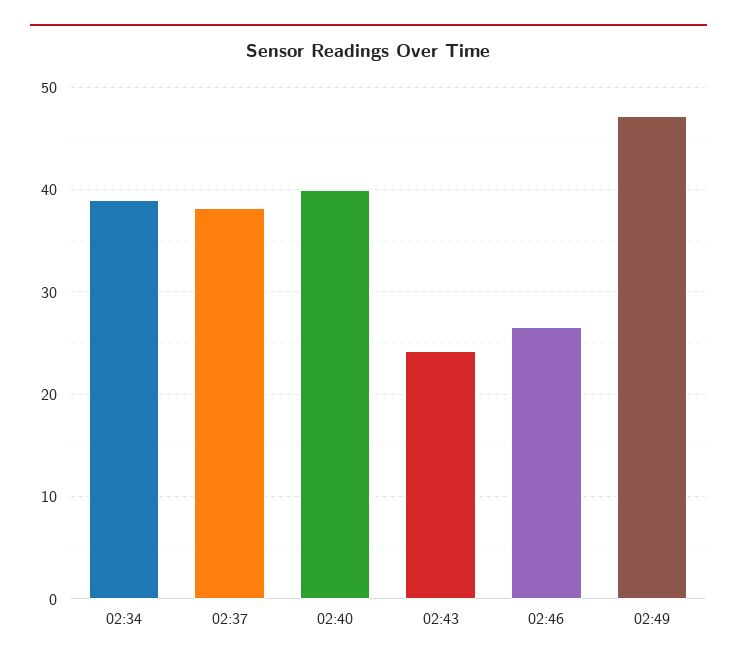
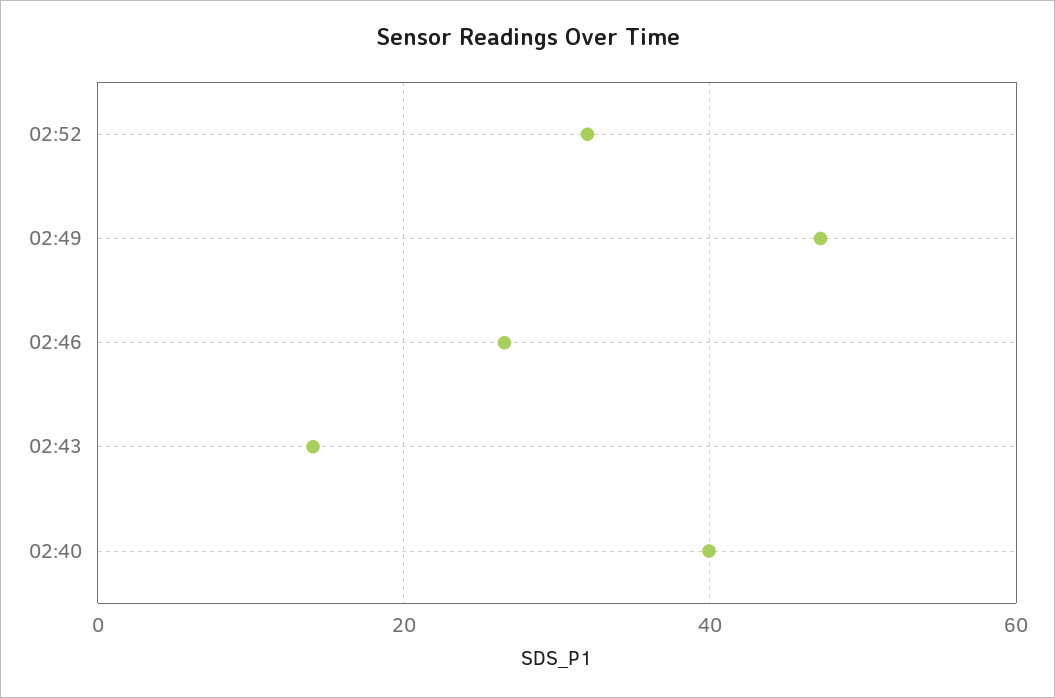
02:34: 39 -> none
02:37: 38 -> none
02:43: 24 -> 14
02:52: none -> 32

